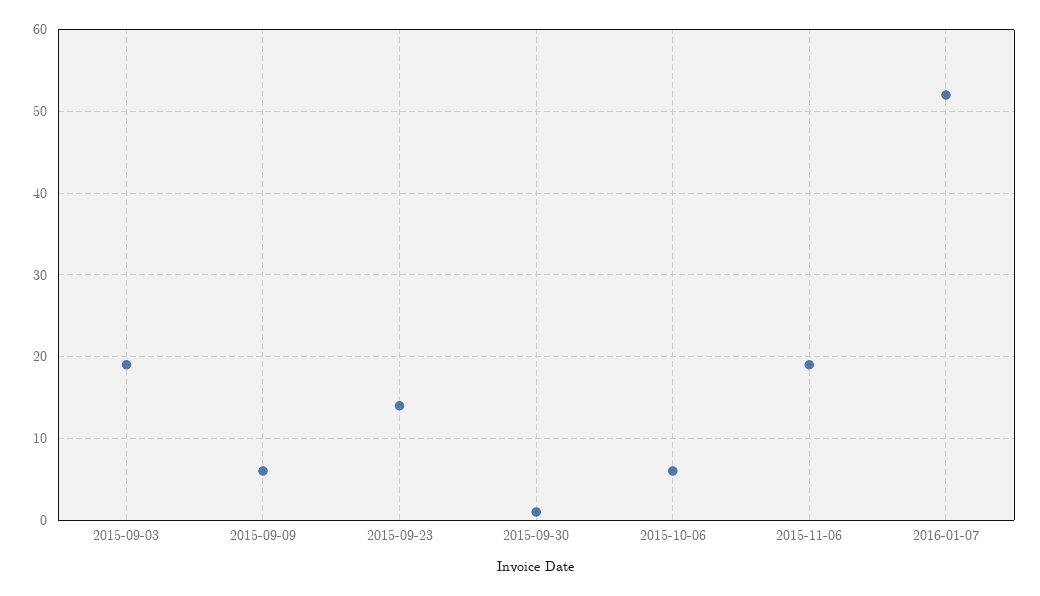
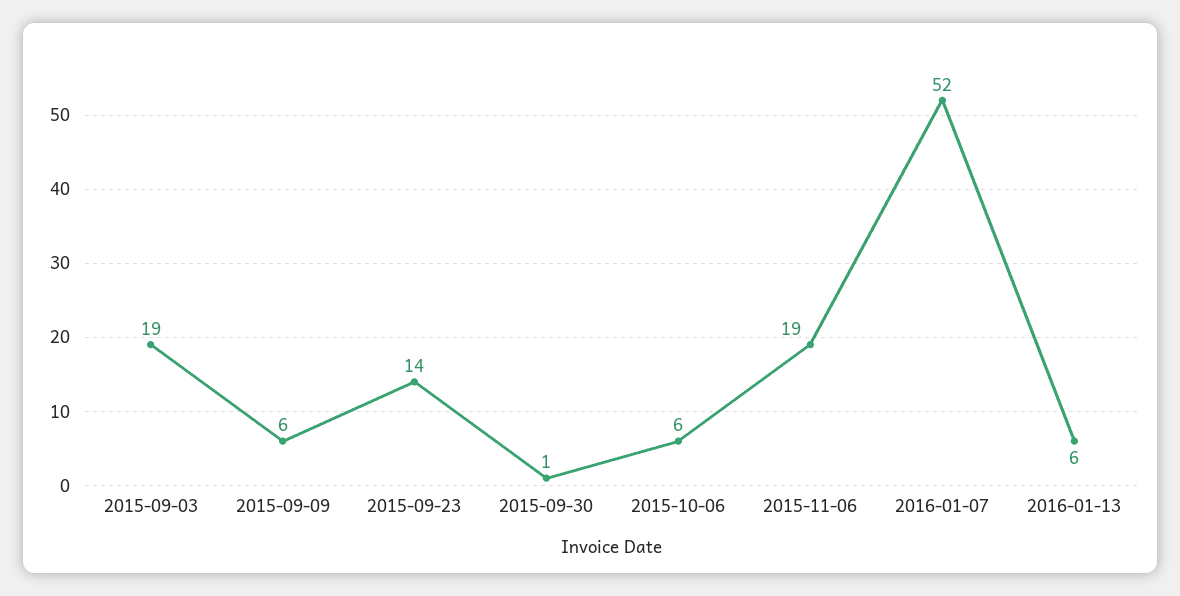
2016-01-13: none -> 6

